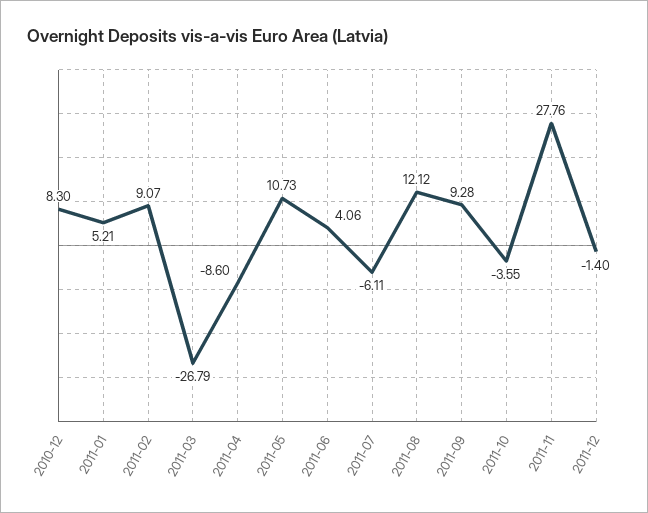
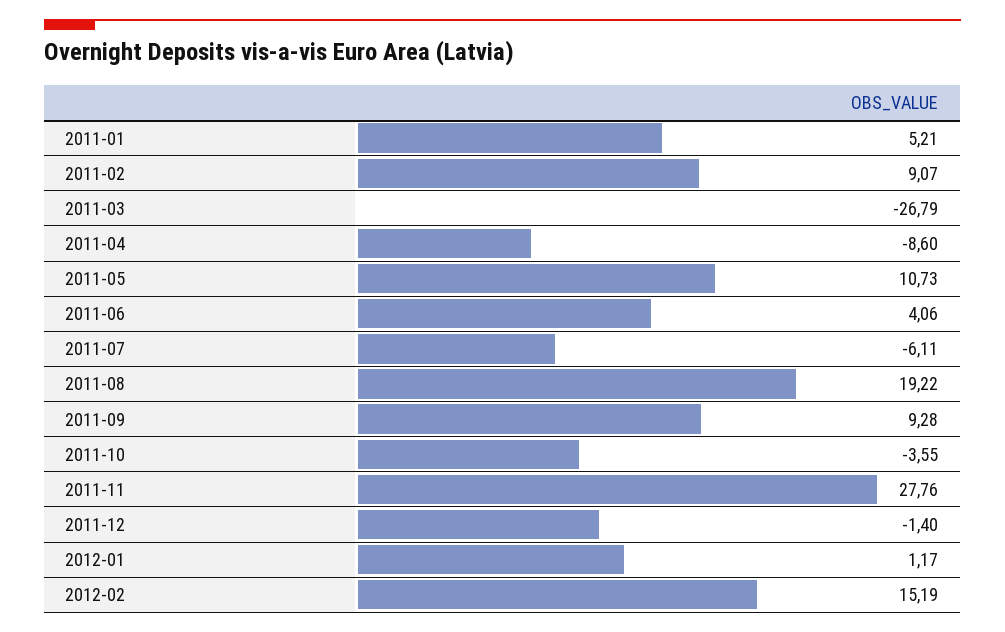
2010-12: 8.3 -> none
2011-08: 12.12 -> 19.22
2012-01: none -> 1.17
2012-02: none -> 15.19

